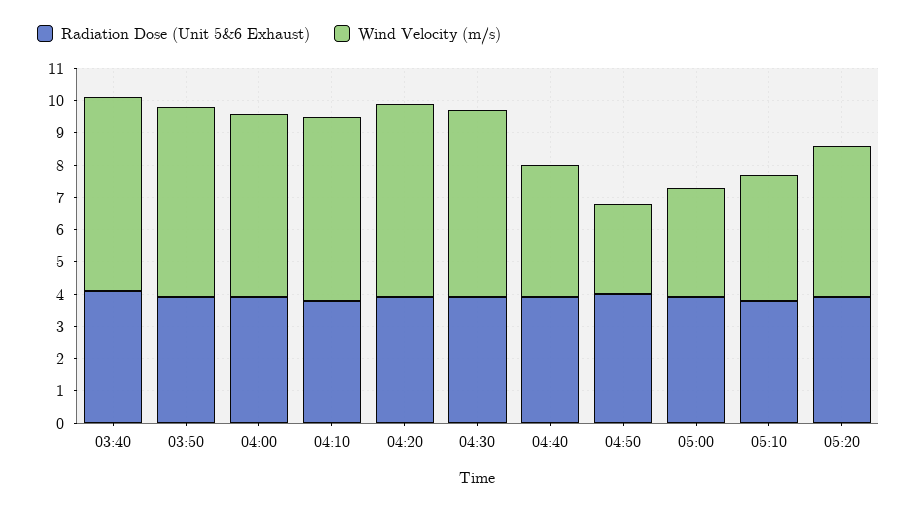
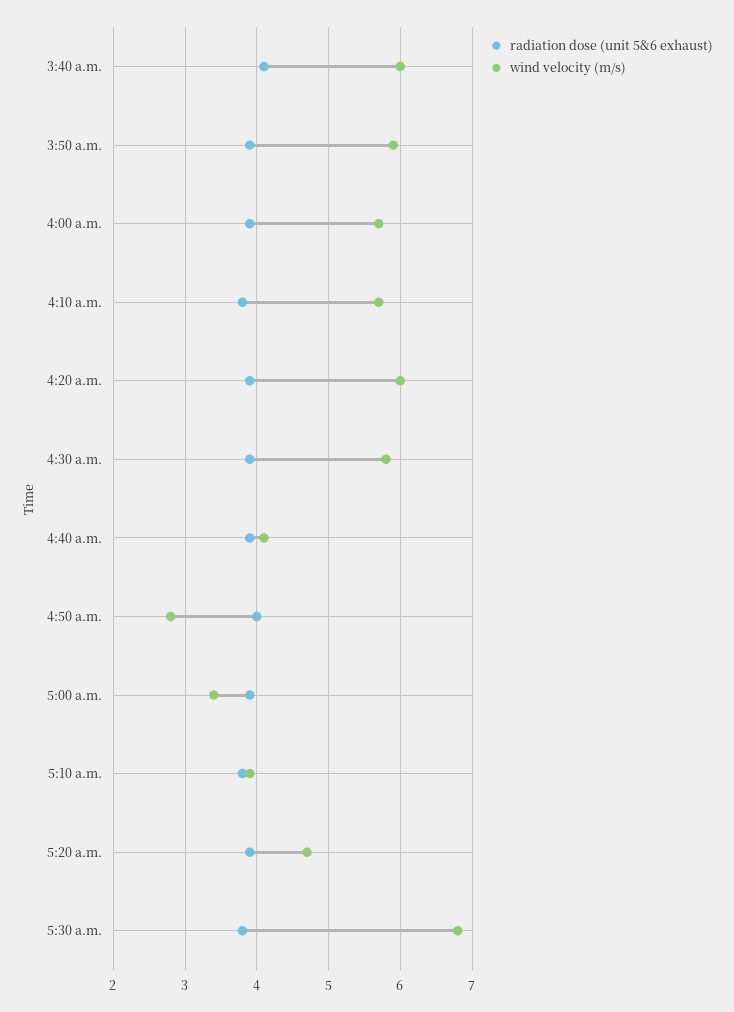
Radiation Dose (Unit 5&6 Exhaust), 5:30 a.m.: none -> 3.8
Wind Velocity (m/s), 5:30 a.m.: none -> 6.8

